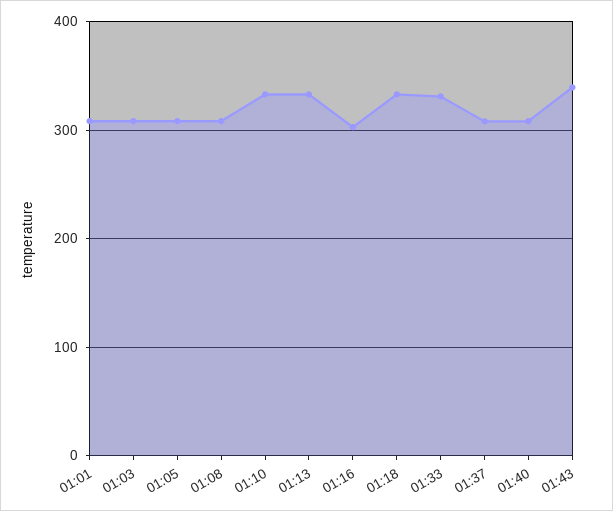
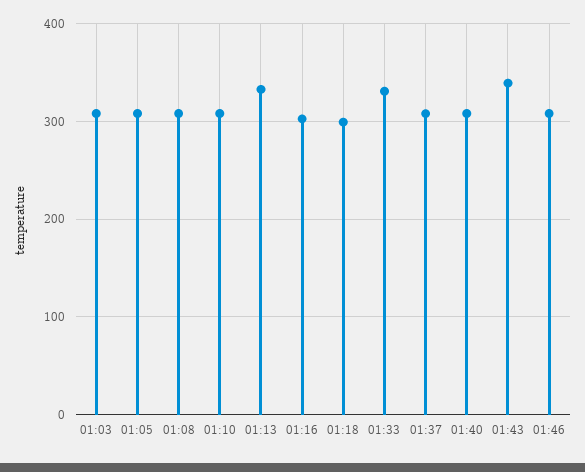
01:01: 310 -> none
01:10: 330 -> 310
01:18: 330 -> 300
01:46: none -> 310

